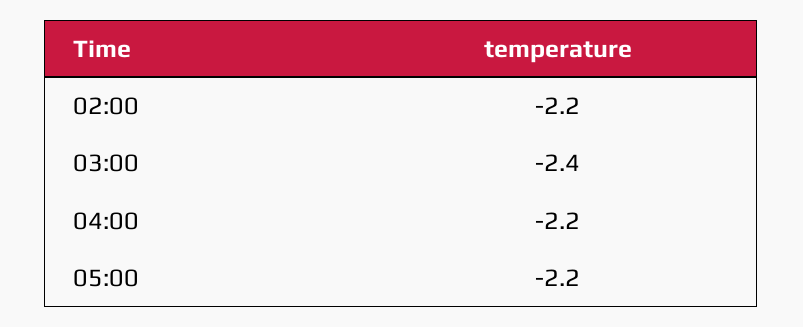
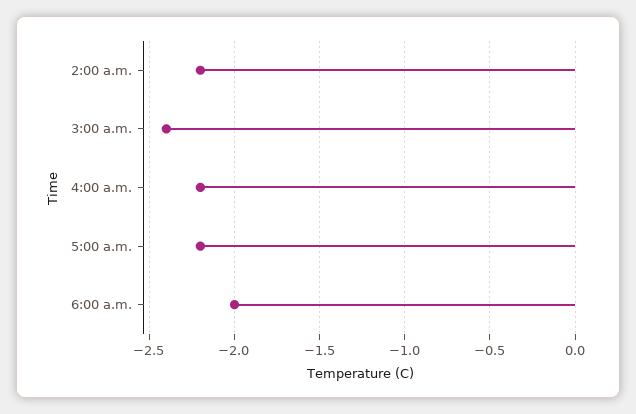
6:00 a.m.: none -> -2

